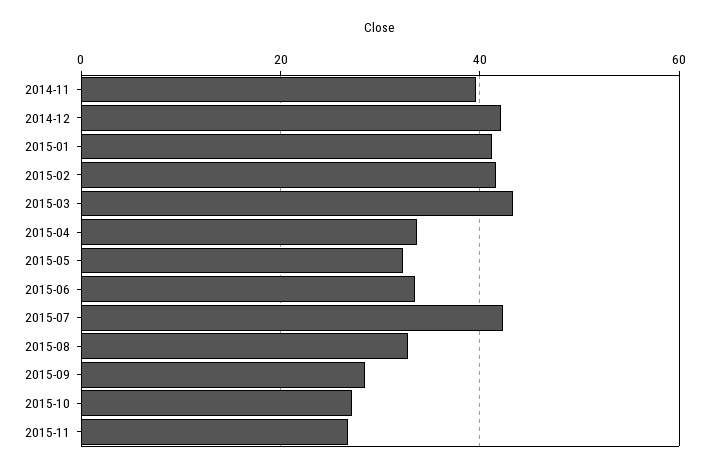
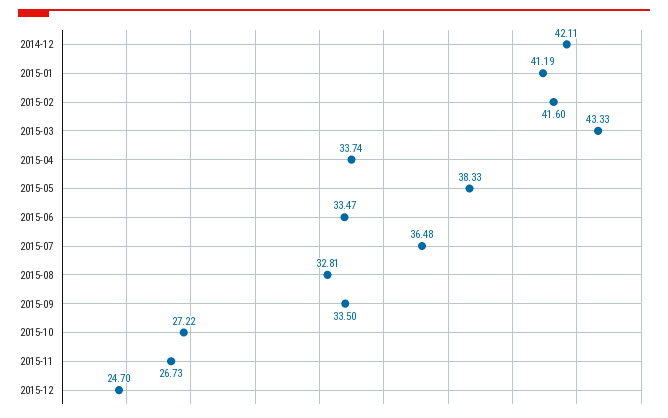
2014-11: 40 -> none
2015-05: 32 -> 38.33
2015-07: 42 -> 36.48
2015-09: 28 -> 33.5
2015-12: none -> 24.7

